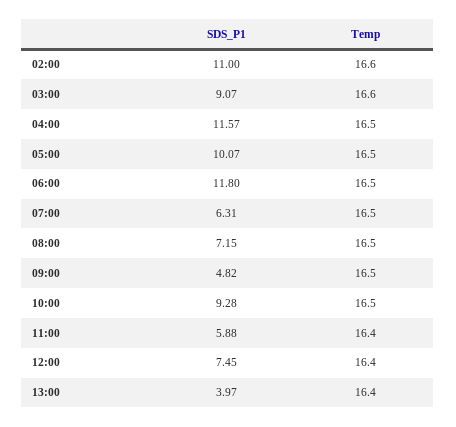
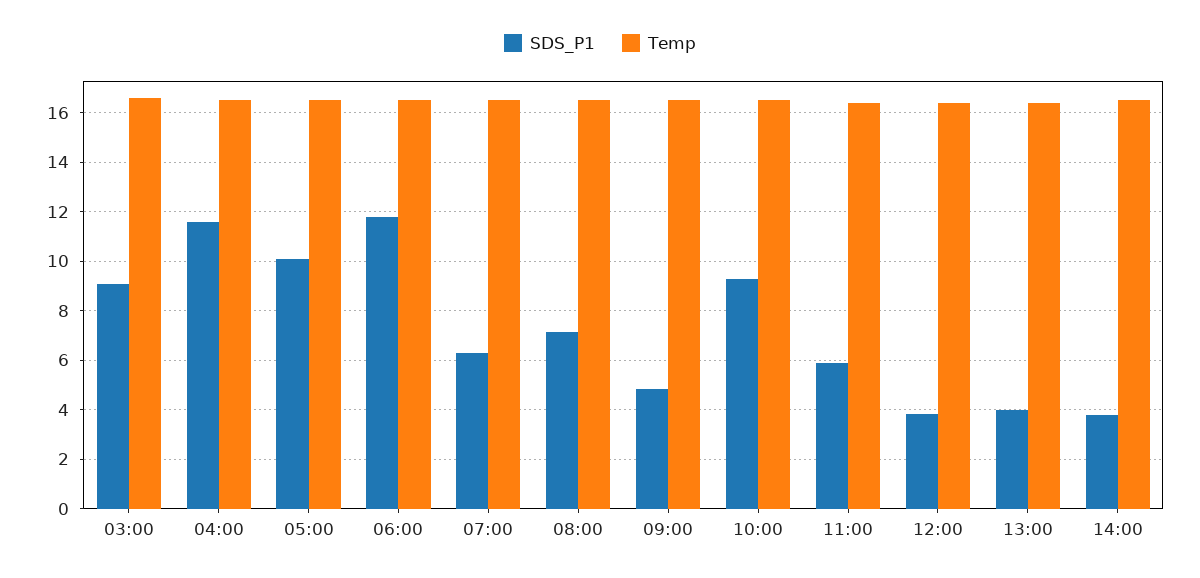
SDS_P1, 02:00: 11 -> none
Temp, 02:00: 16.6 -> none
SDS_P1, 12:00: 7.45 -> 3.75
SDS_P1, 14:00: none -> 3.75
Temp, 14:00: none -> 16.5

